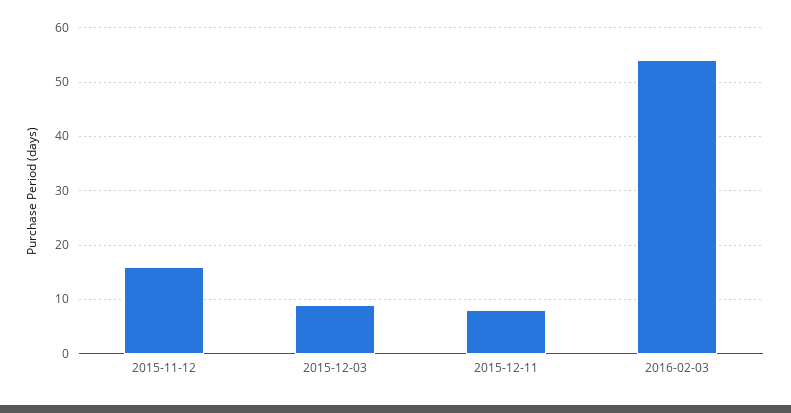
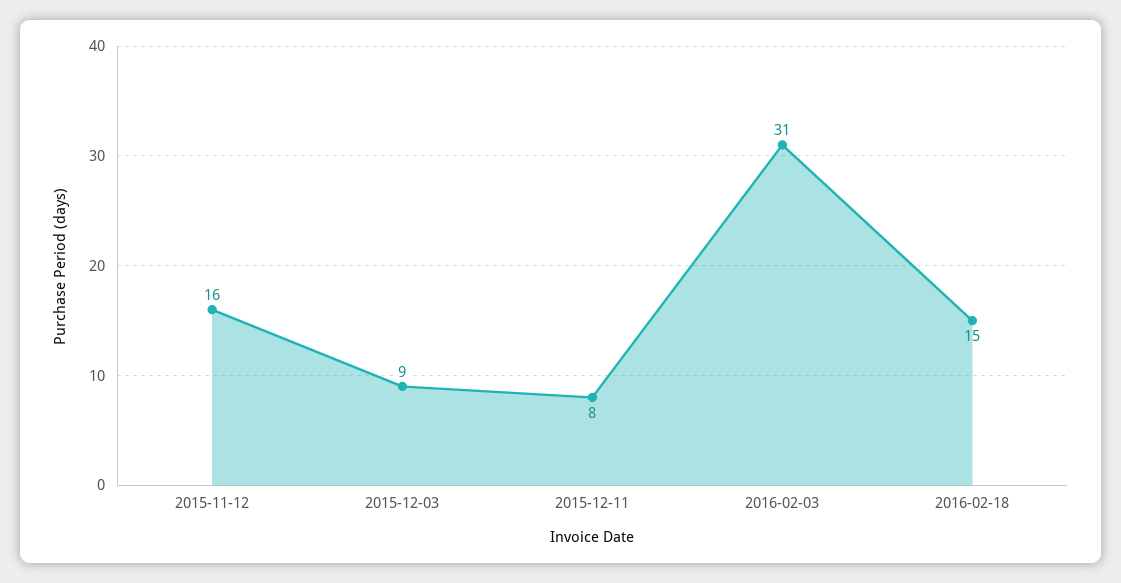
2016-02-03: 55 -> 31
2016-02-18: none -> 15

